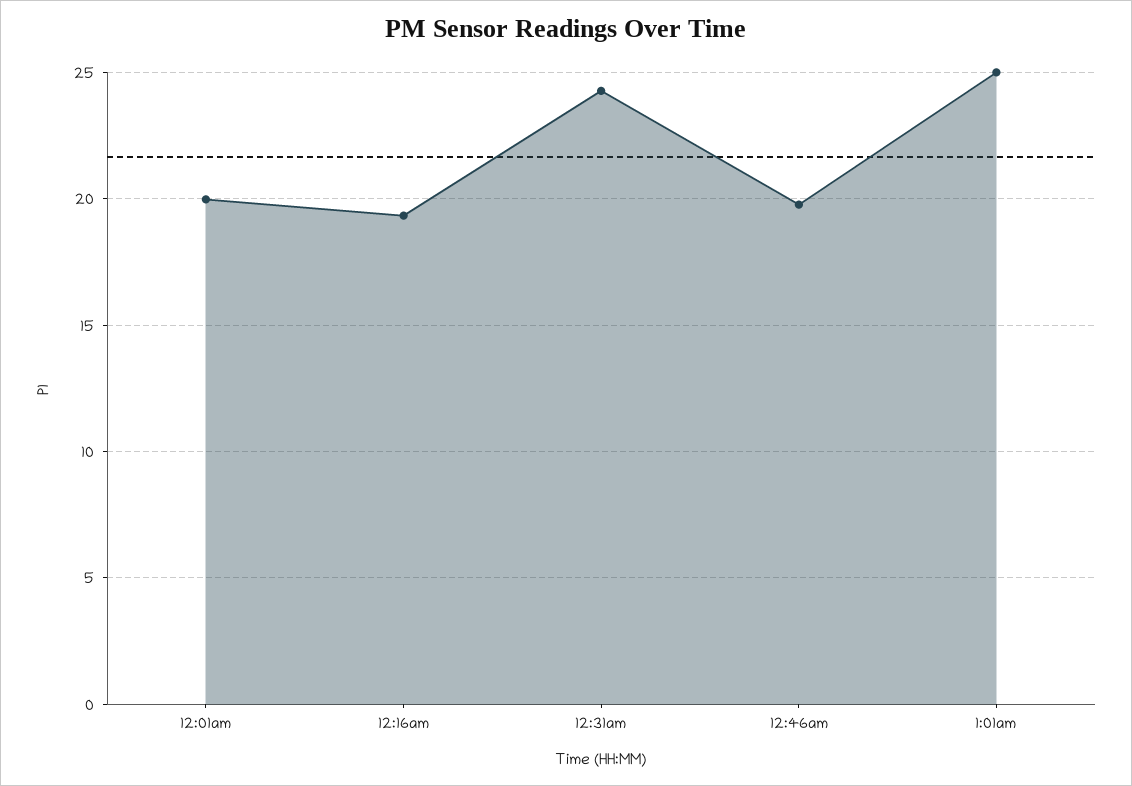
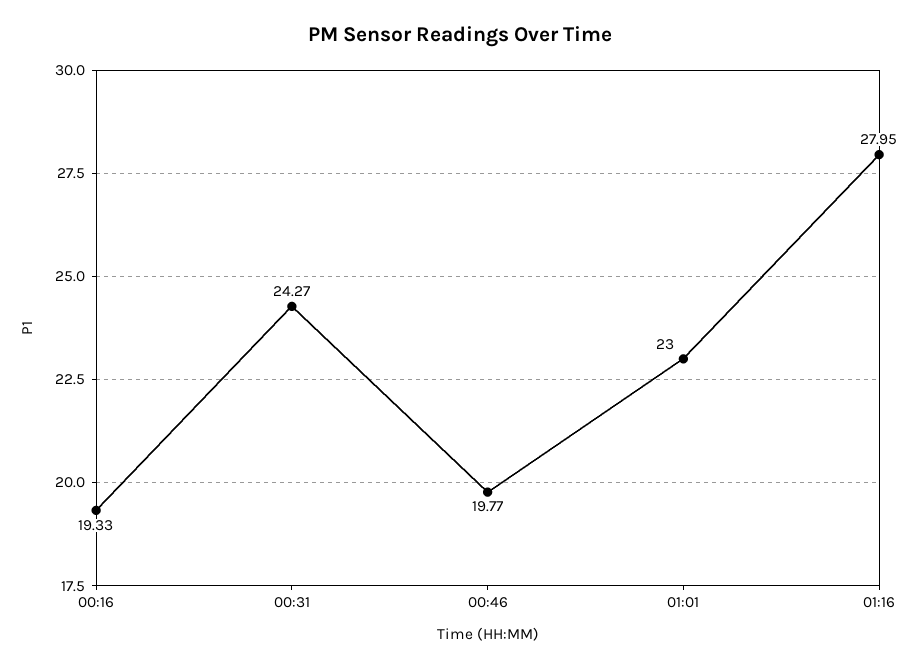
12:01am: 20 -> none
1:01am: 25 -> 23
01:16: none -> 27.95

